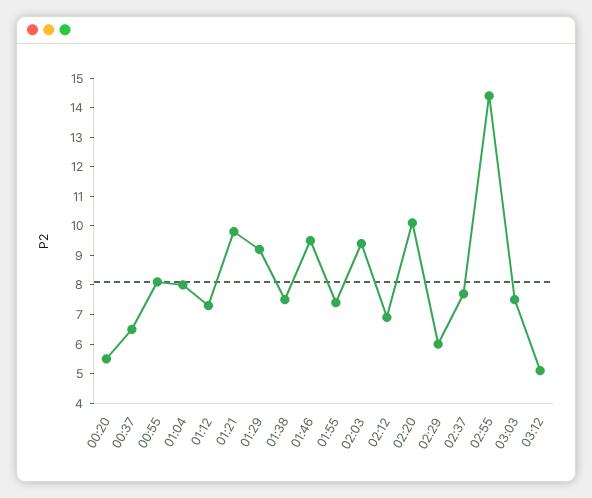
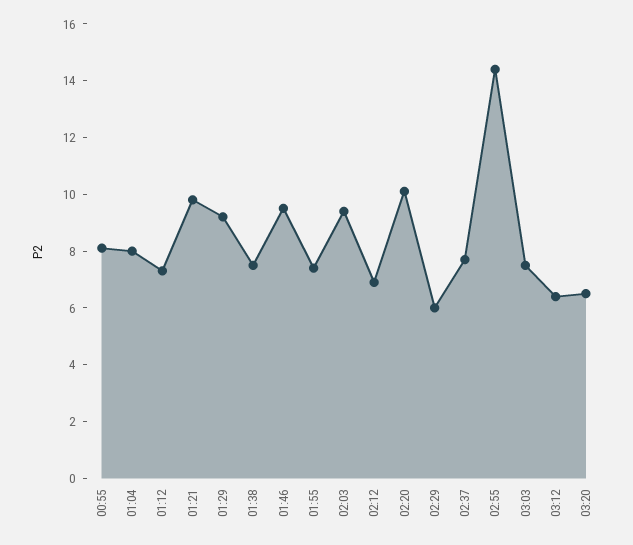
00:20: 5.5 -> none
00:37: 6.5 -> none
03:12: 5 -> 6.5
03:20: none -> 6.5

